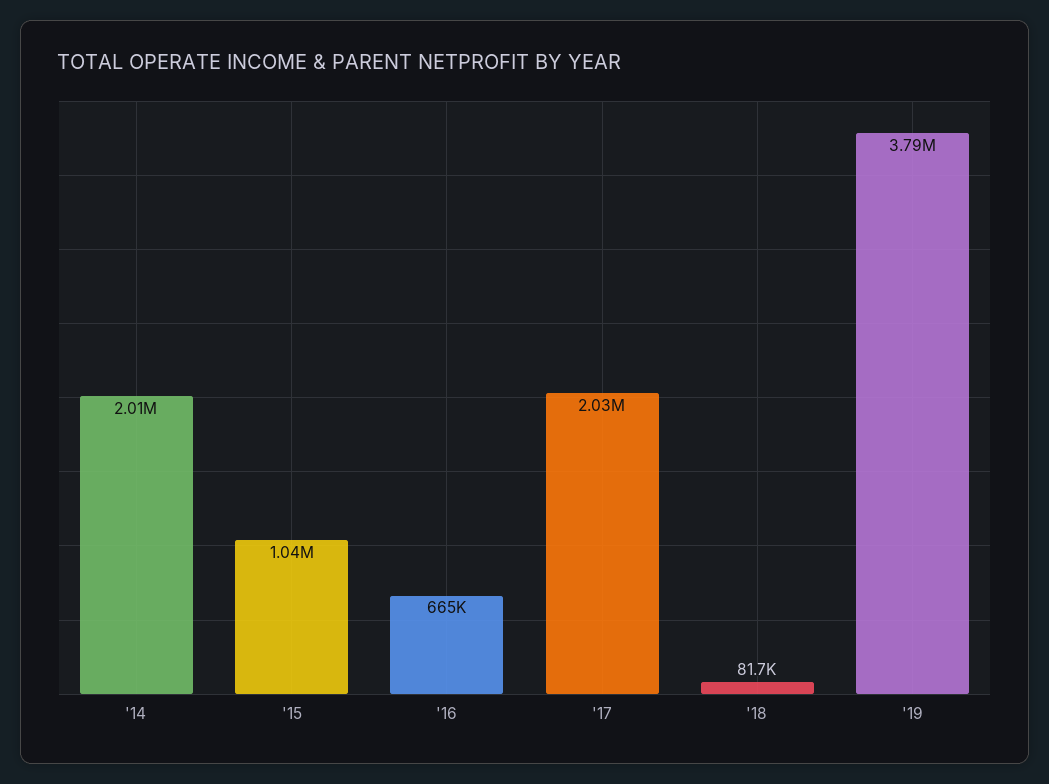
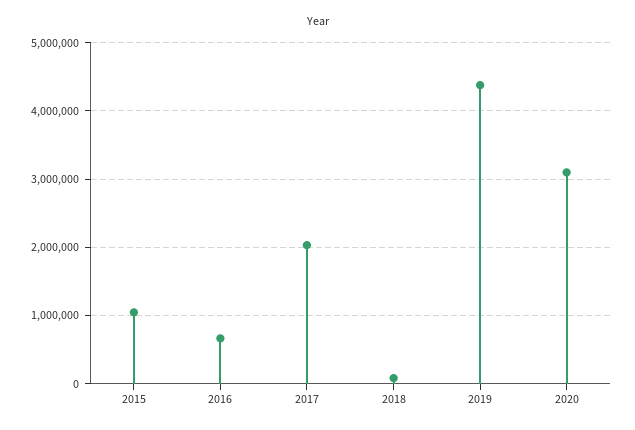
'14: 2010000 -> none
'19: 3790000 -> 4400000
2020: none -> 3100000

